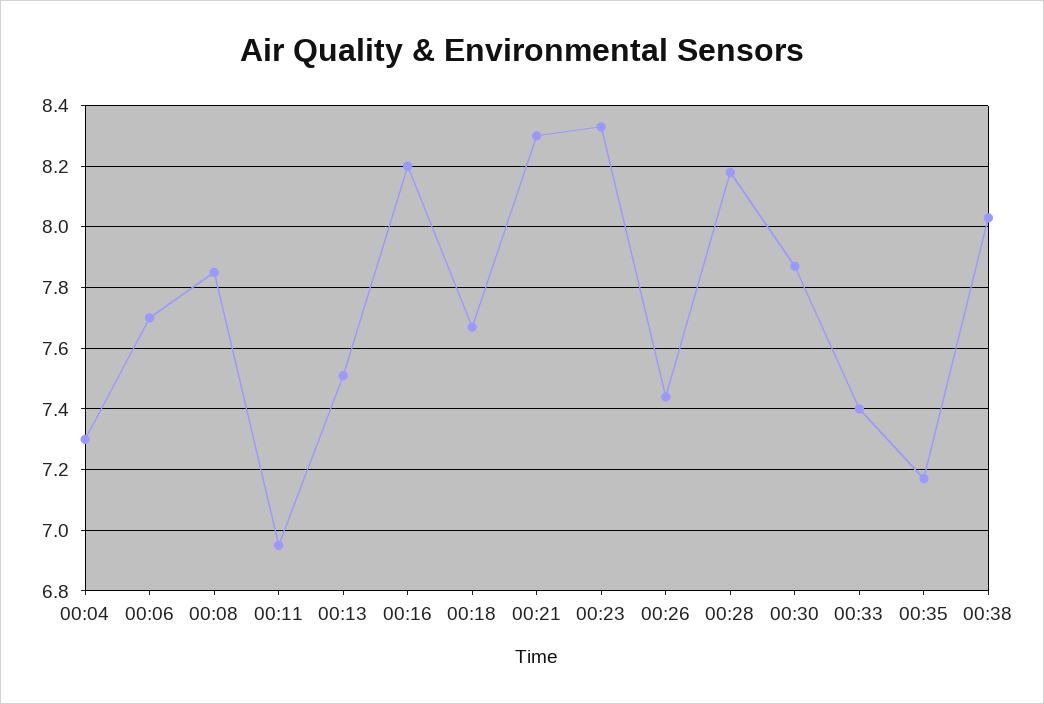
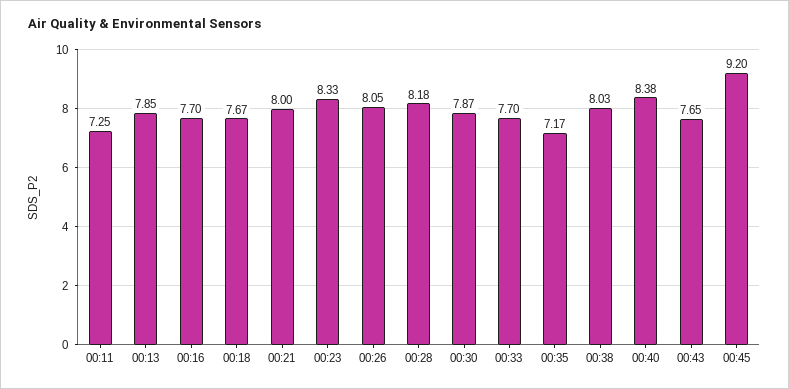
00:04: 7.3 -> none
00:06: 7.7 -> none
00:08: 7.85 -> none
00:11: 6.95 -> 7.25
00:13: 7.5 -> 7.85
00:16: 8.2 -> 7.7
00:21: 8.3 -> 8
00:26: 7.45 -> 8.05
00:33: 7.4 -> 7.7
00:40: none -> 8.38
00:43: none -> 7.65
00:45: none -> 9.2

